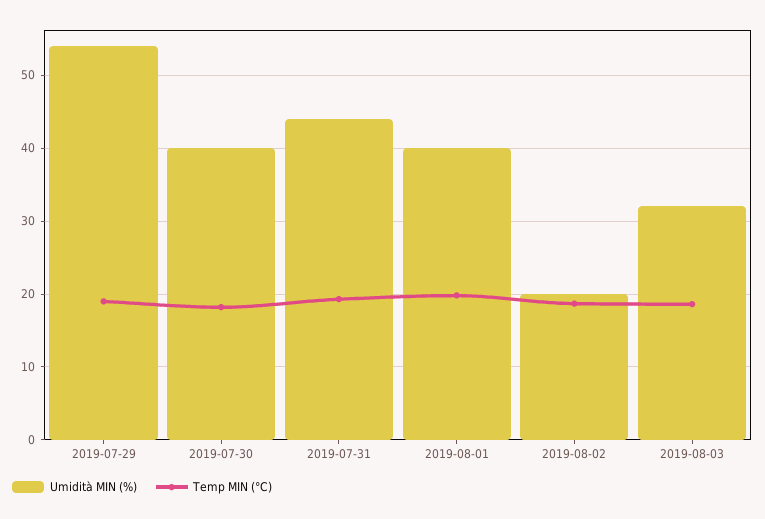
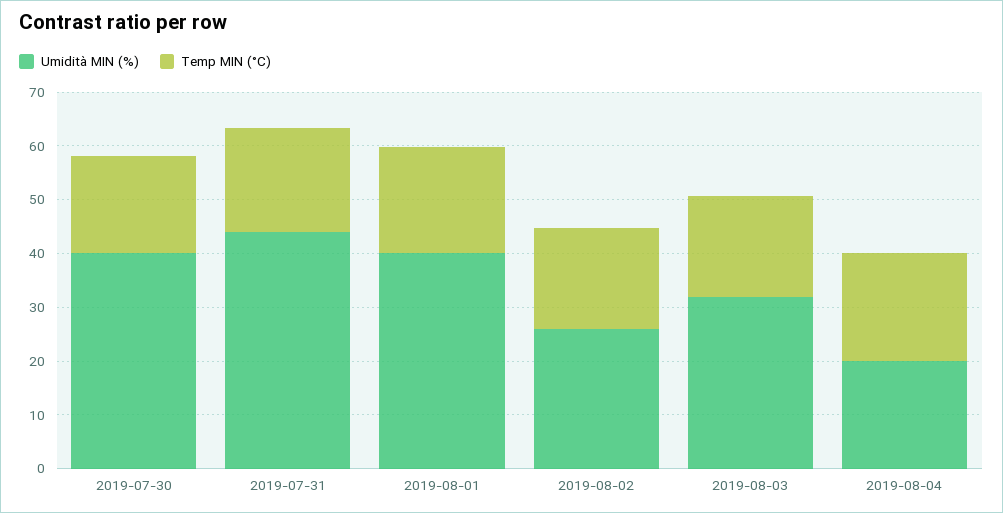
Umidità MIN (%), 2019-07-29: 54 -> none
Temp MIN (°C), 2019-07-29: 19 -> none
Umidità MIN (%), 2019-08-02: 20 -> 26
Umidità MIN (%), 2019-08-04: none -> 20
Temp MIN (°C), 2019-08-04: none -> 20

